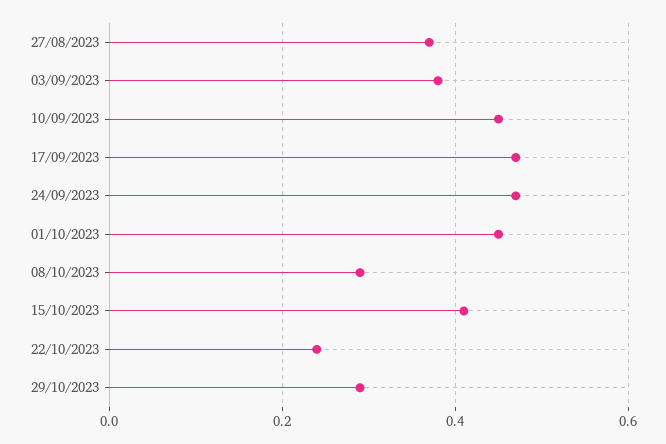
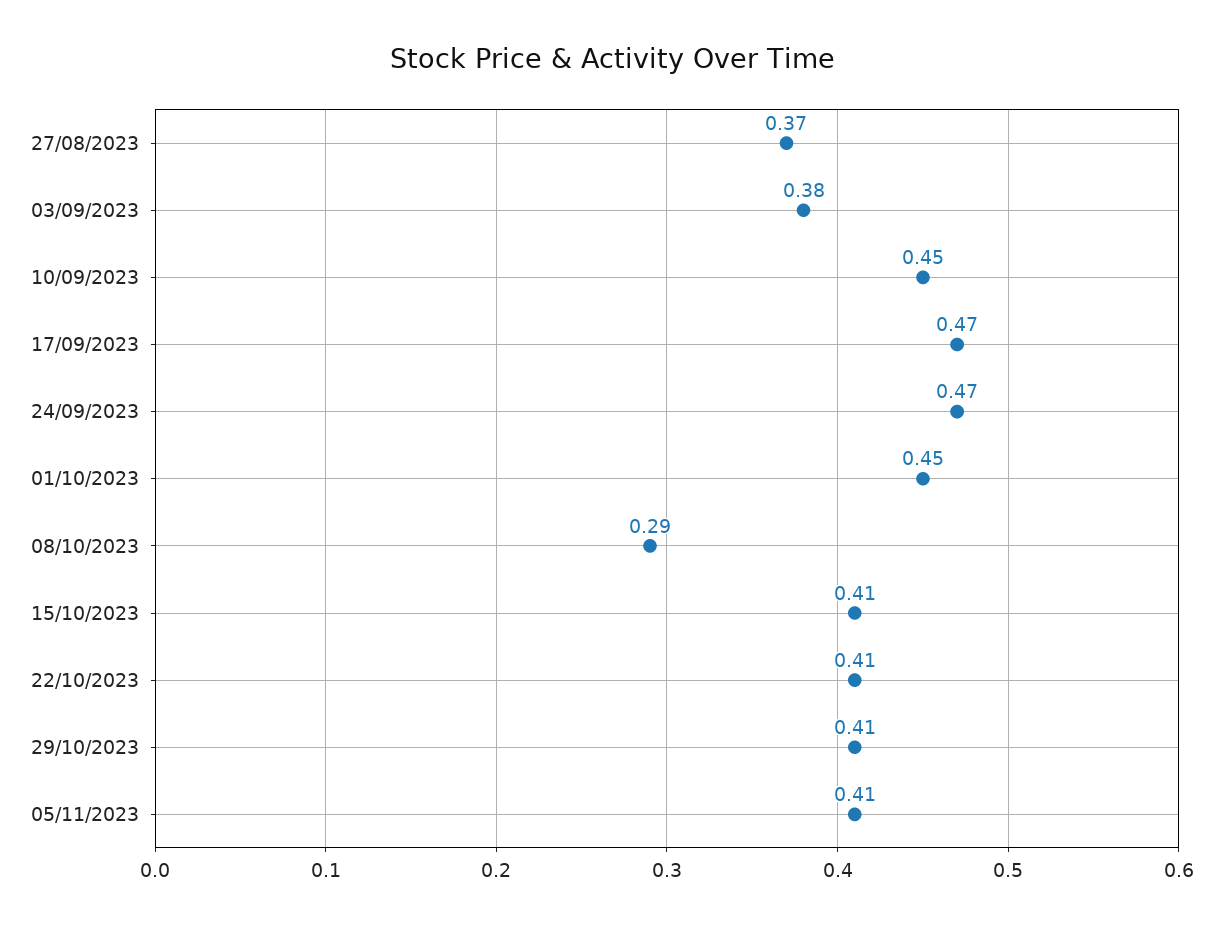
22/10/2023: 0.25 -> 0.41
29/10/2023: 0.3 -> 0.41
05/11/2023: none -> 0.41

